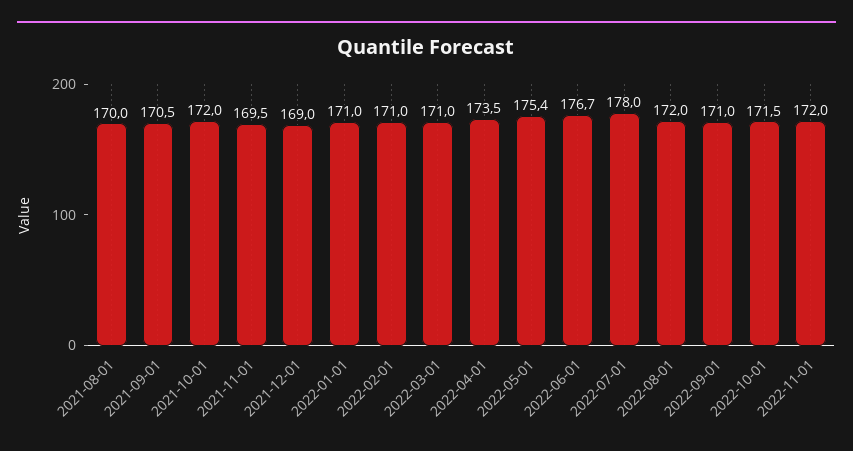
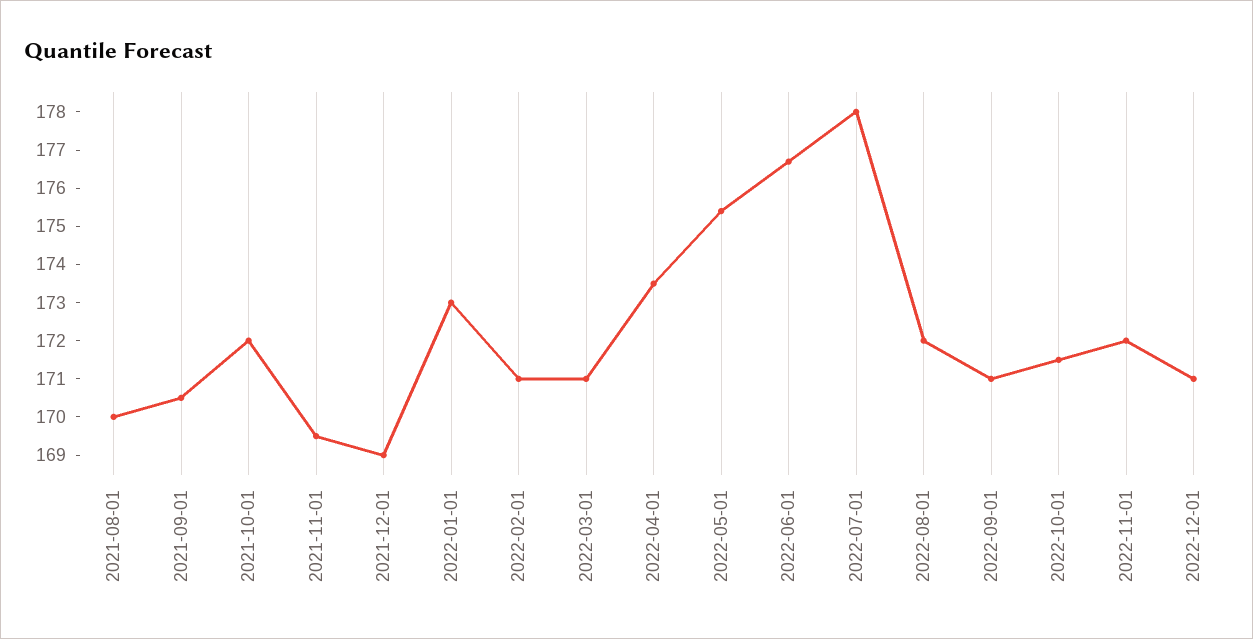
2022-01-01: 171 -> 173
2022-12-01: none -> 171

